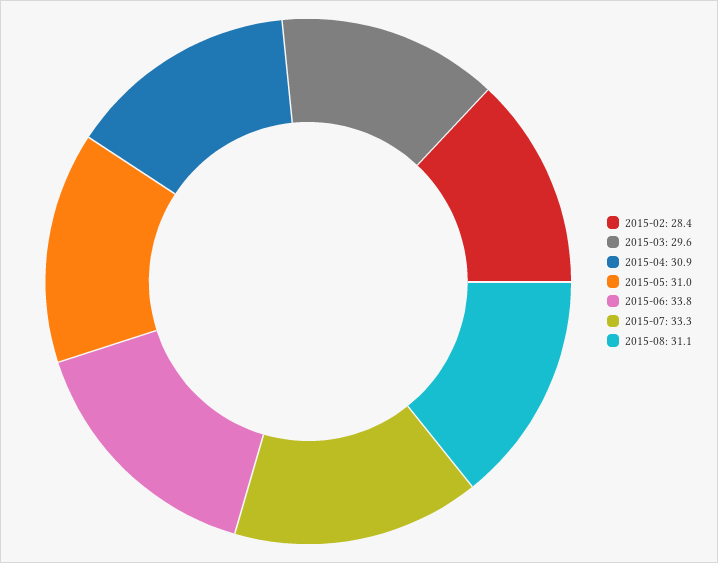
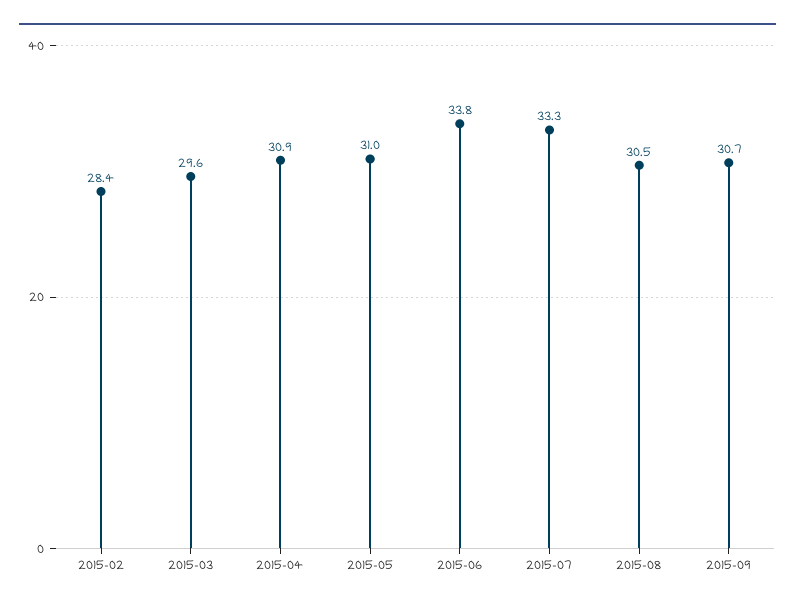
2015-08: 31.1 -> 30.5
2015-09: none -> 30.7

